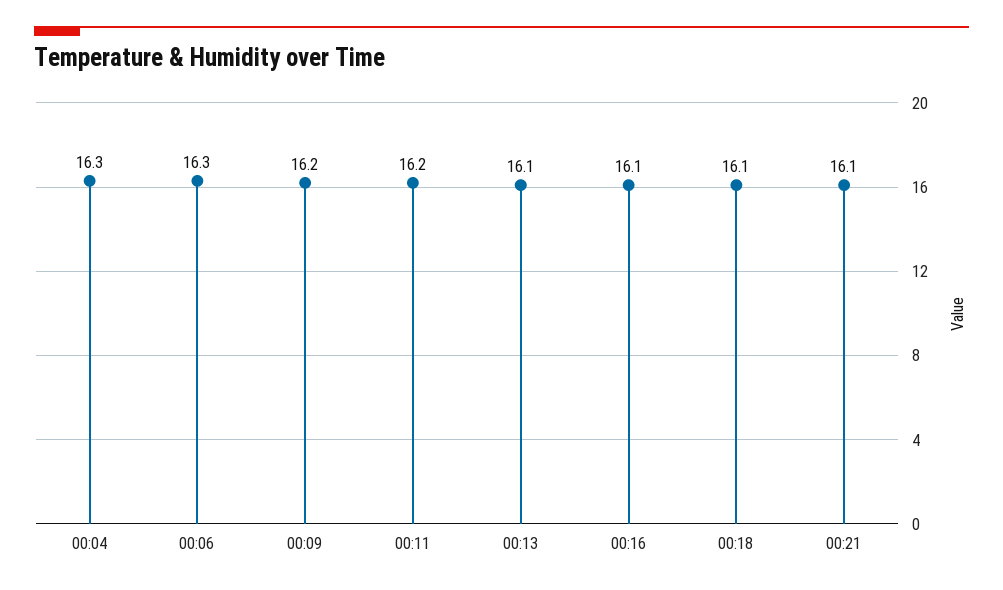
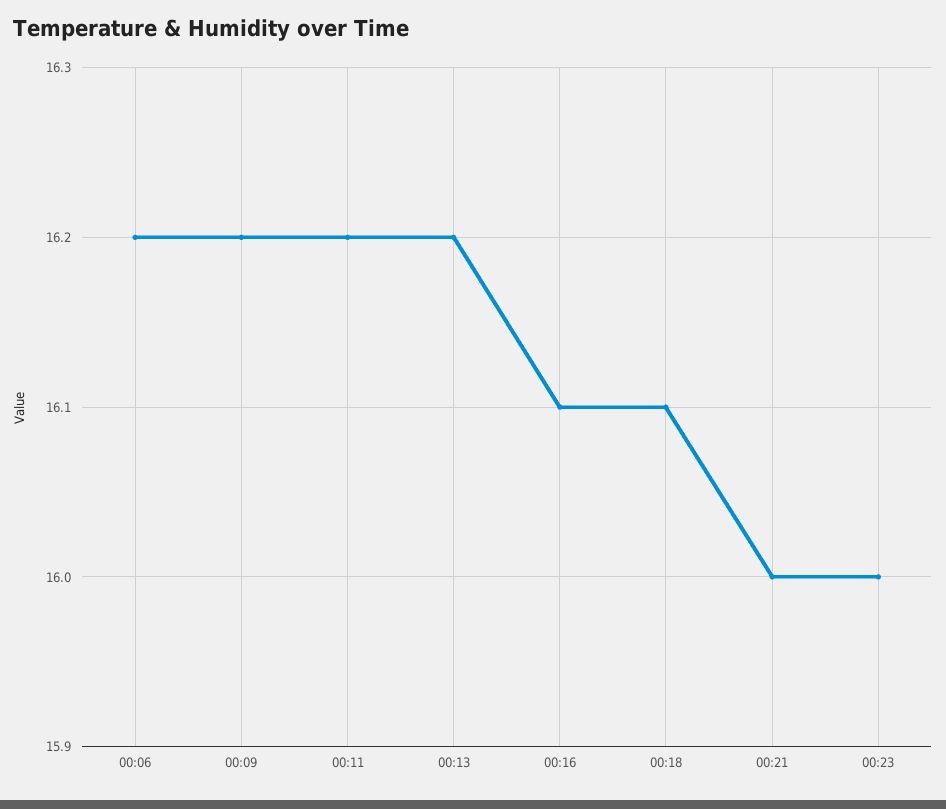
00:04: 16.3 -> none
00:06: 16.3 -> 16.2
00:13: 16.1 -> 16.2
00:21: 16.1 -> 16
00:23: none -> 16

